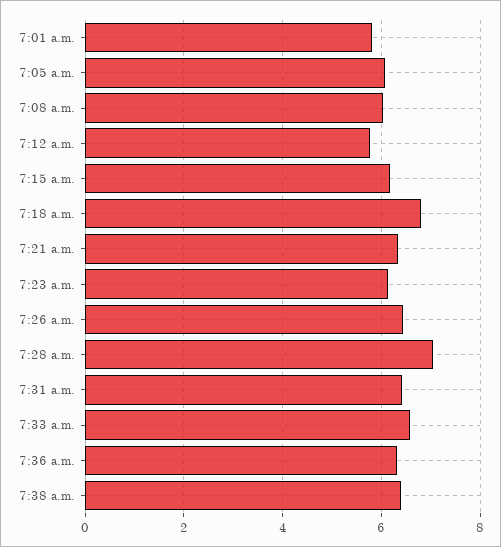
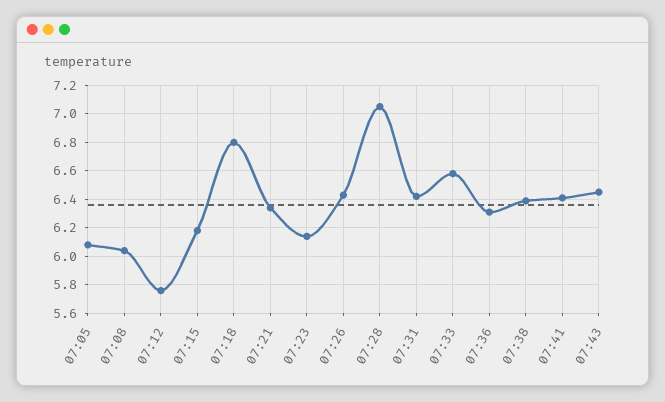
7:01 a.m.: 5.8 -> none
07:41: none -> 6.4
07:43: none -> 6.45

